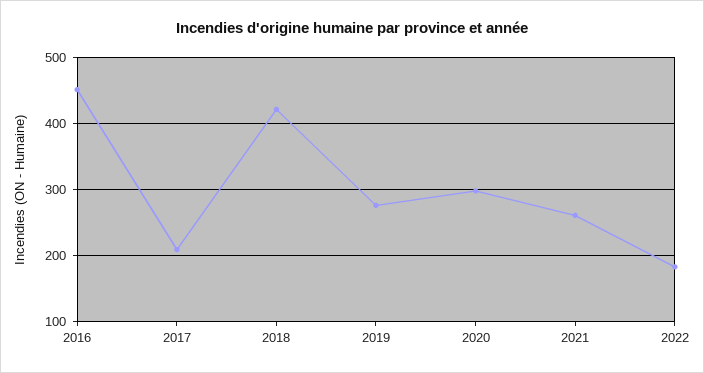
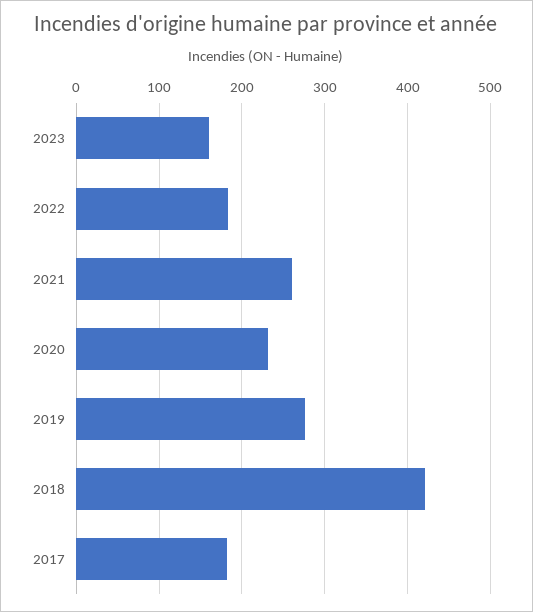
2016: 450 -> none
2017: 210 -> 180
2020: 300 -> 230
2023: none -> 160

